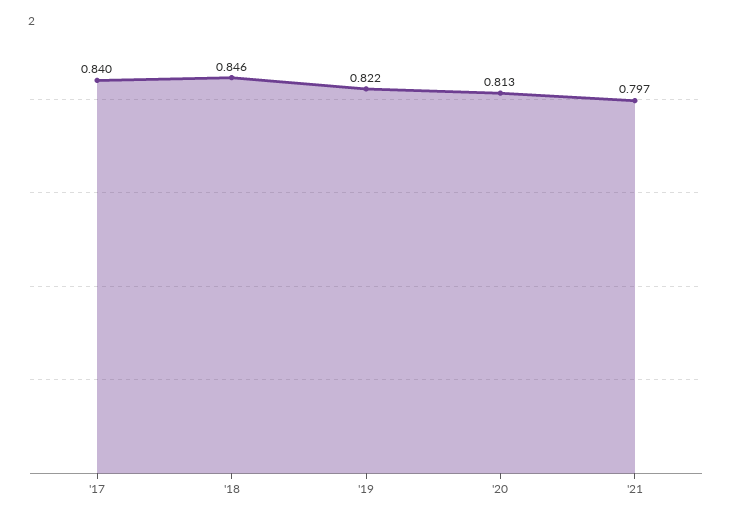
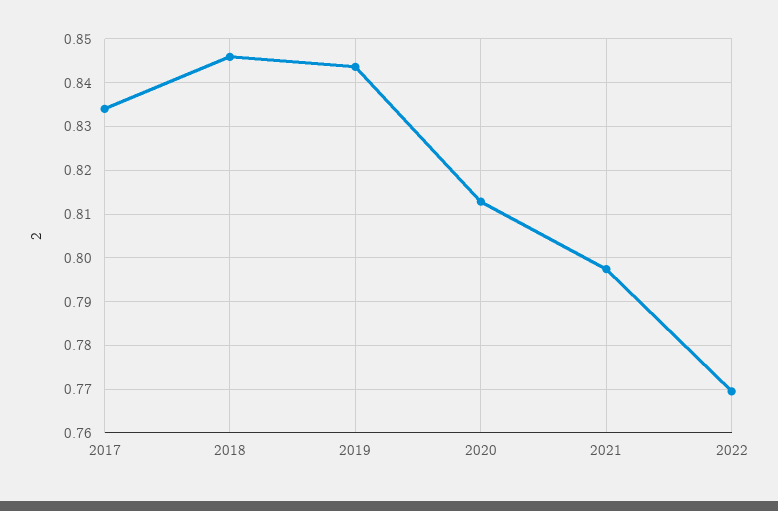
'17: 0.84 -> 0.834
'19: 0.822 -> 0.844
2022: none -> 0.77

